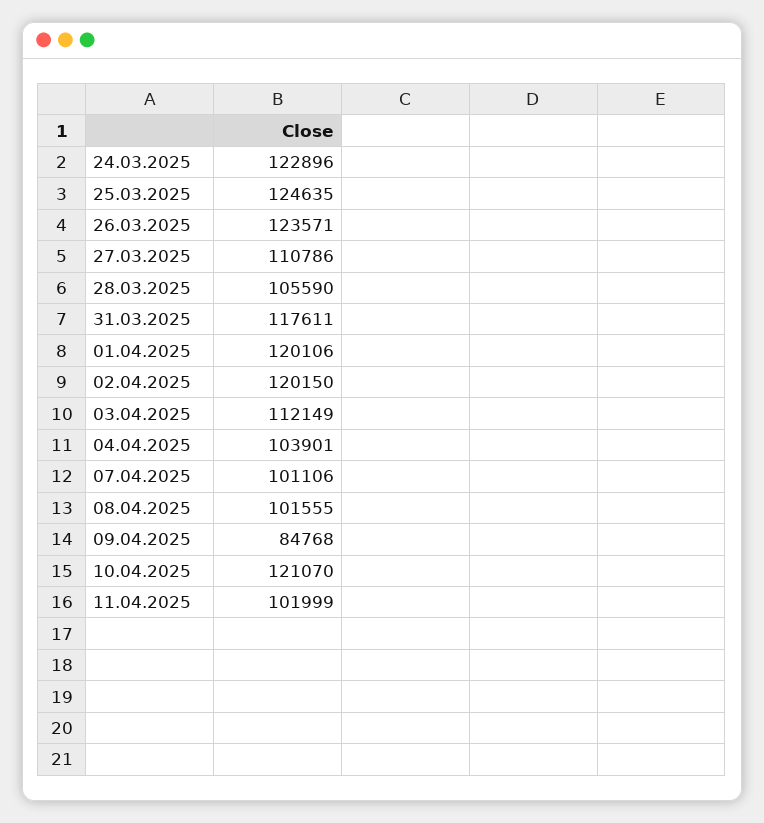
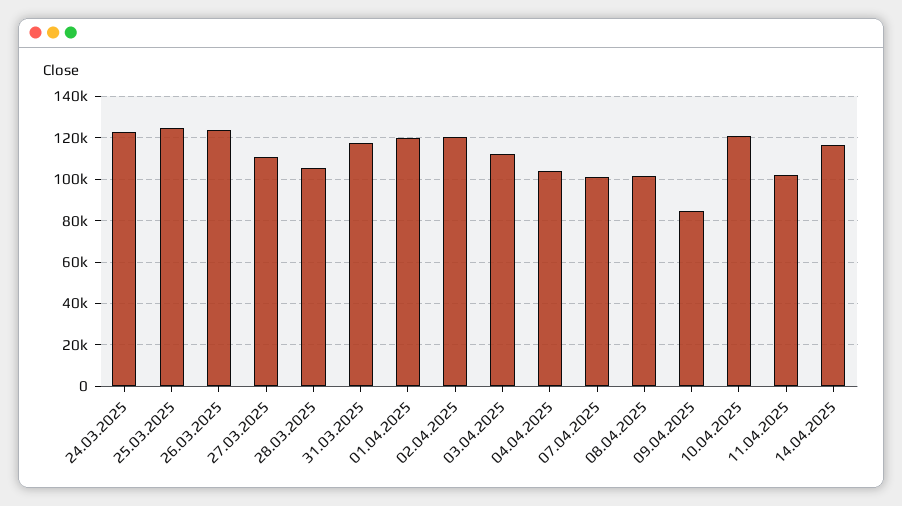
14.04.2025: none -> 115000

